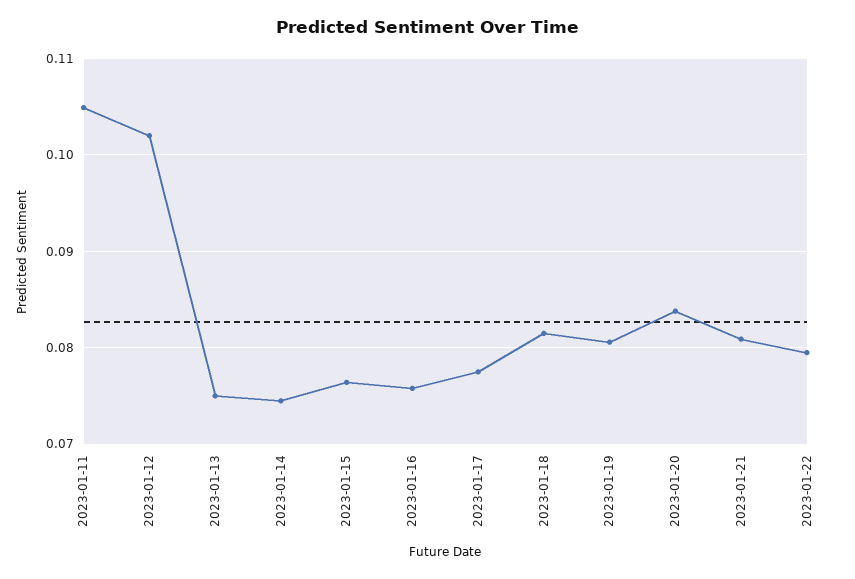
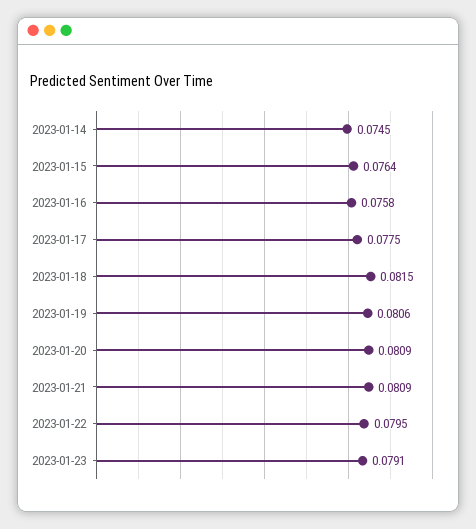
2023-01-11: 0.105 -> none
2023-01-12: 0.102 -> none
2023-01-13: 0.075 -> none
2023-01-20: 0.084 -> 0.0809
2023-01-23: none -> 0.0791

